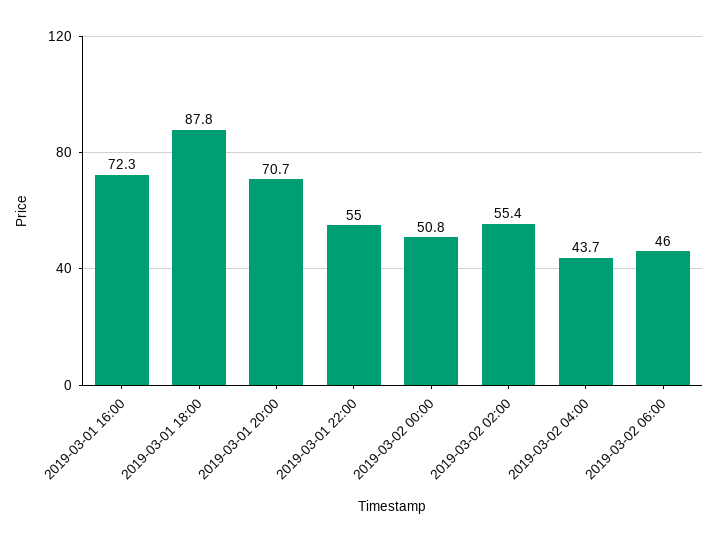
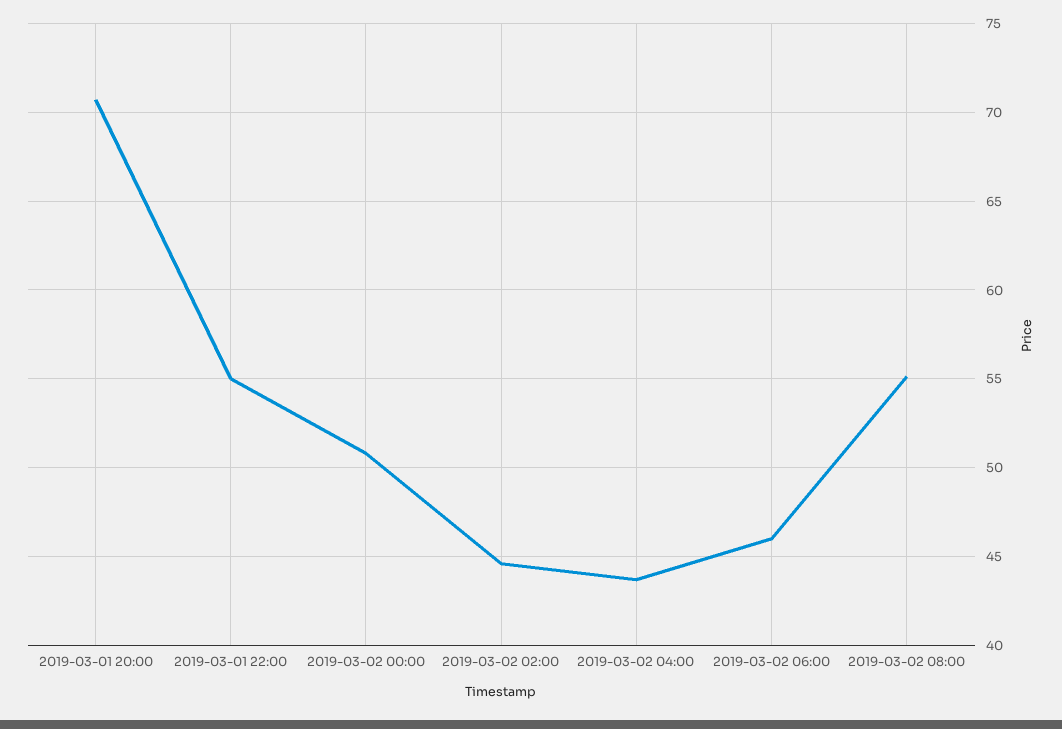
2019-03-01 16:00: 72.3 -> none
2019-03-01 18:00: 87.8 -> none
2019-03-02 02:00: 55.4 -> 44.5
2019-03-02 08:00: none -> 55

